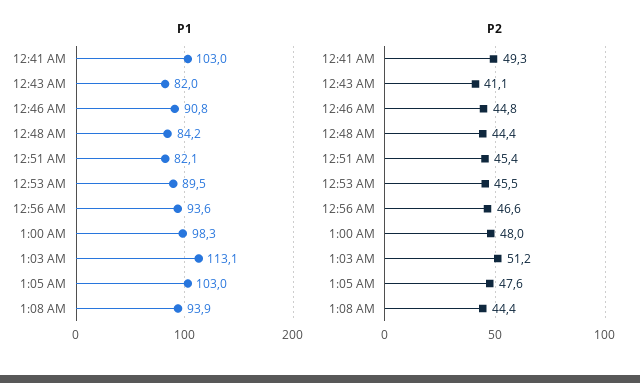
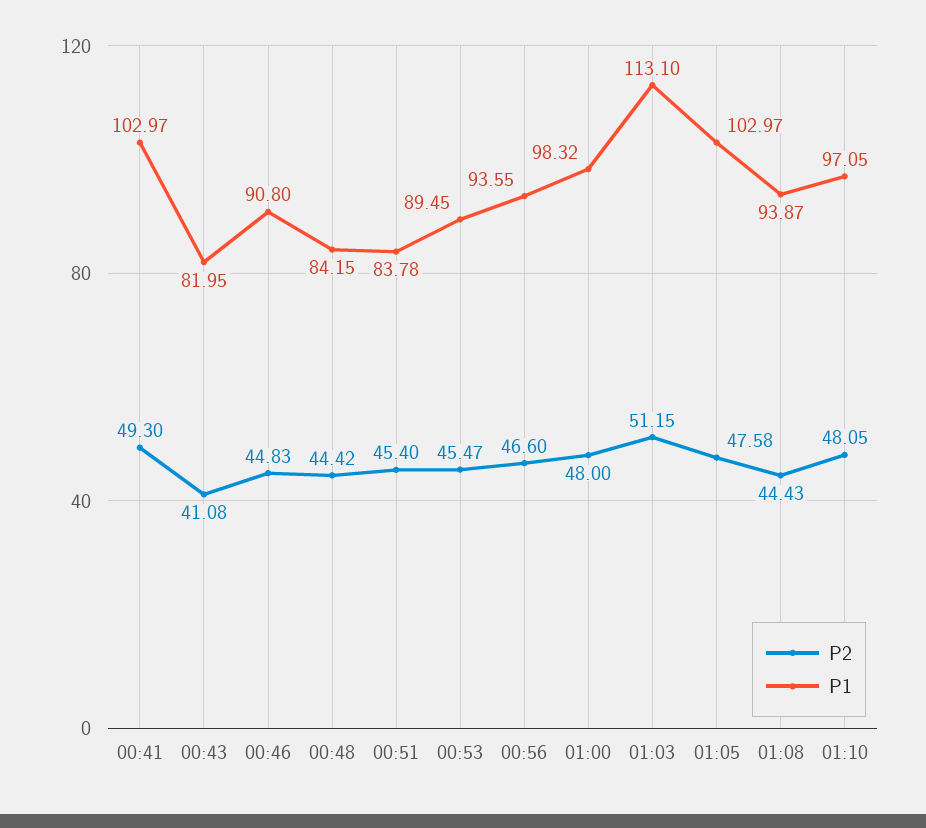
P1, 12:51 AM: 82.1 -> 83.78
P2, 01:10: none -> 48.05
P1, 01:10: none -> 97.05

